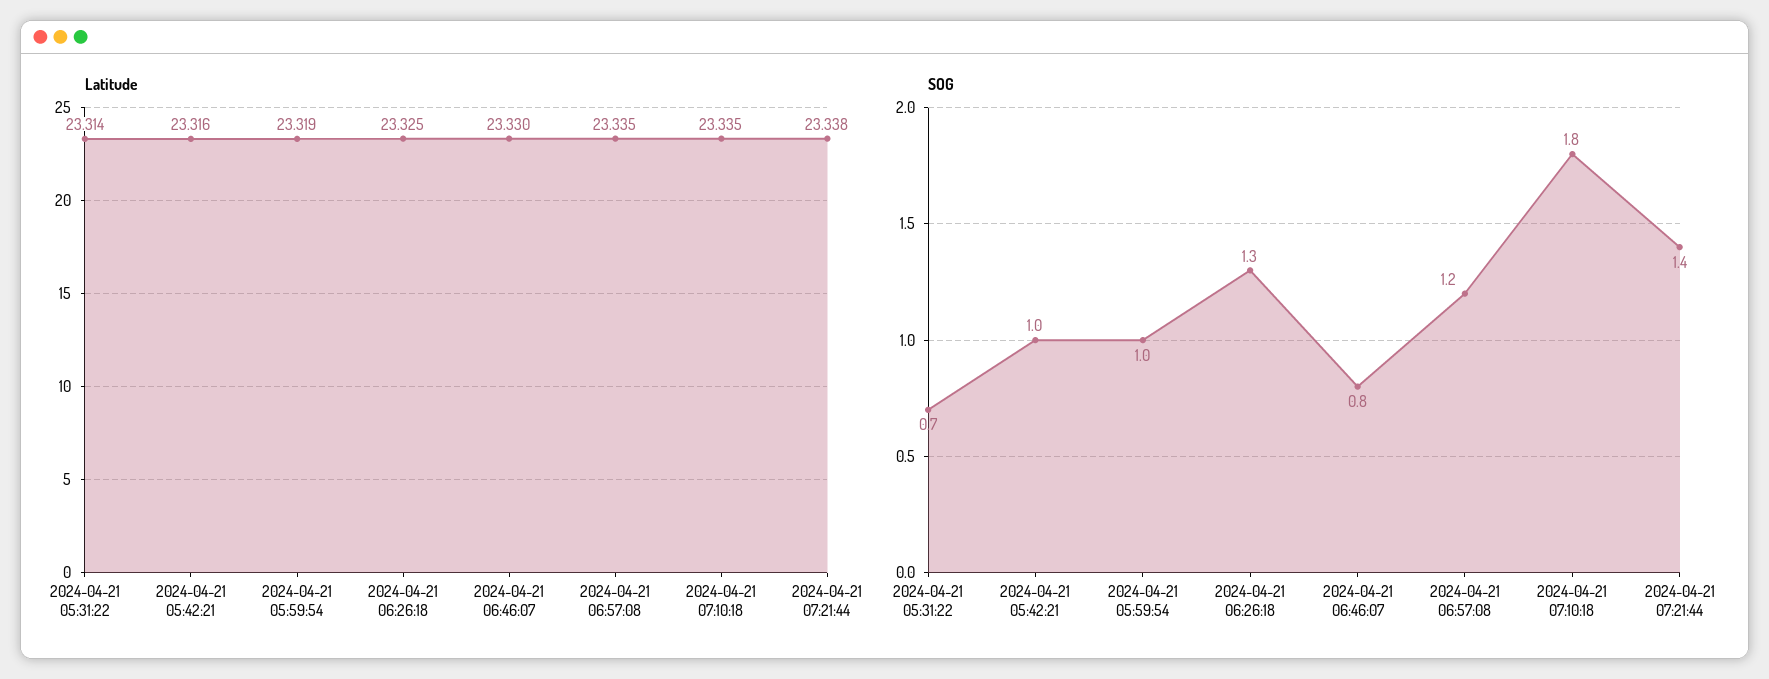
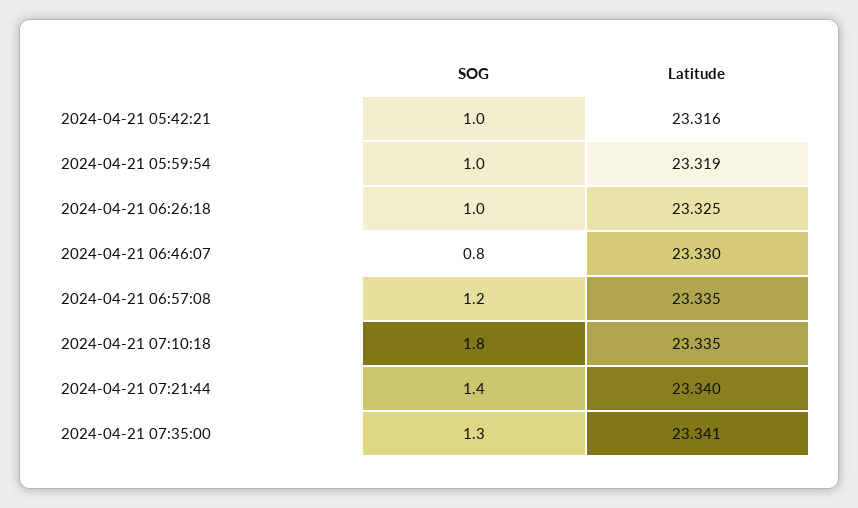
Latitude, 2024-04-21 05:31:22: 23.314 -> none
Latitude, 2024-04-21 07:21:44: 23.338 -> 23.34
SOG, 2024-04-21 05:31:22: 0.7 -> none
SOG, 2024-04-21 06:26:18: 1.3 -> 1
SOG, 2024-04-21 07:35:00: none -> 1.3
Latitude, 2024-04-21 07:35:00: none -> 23.341

